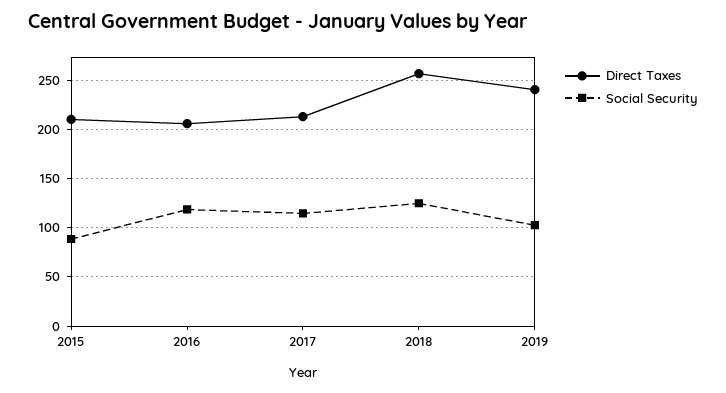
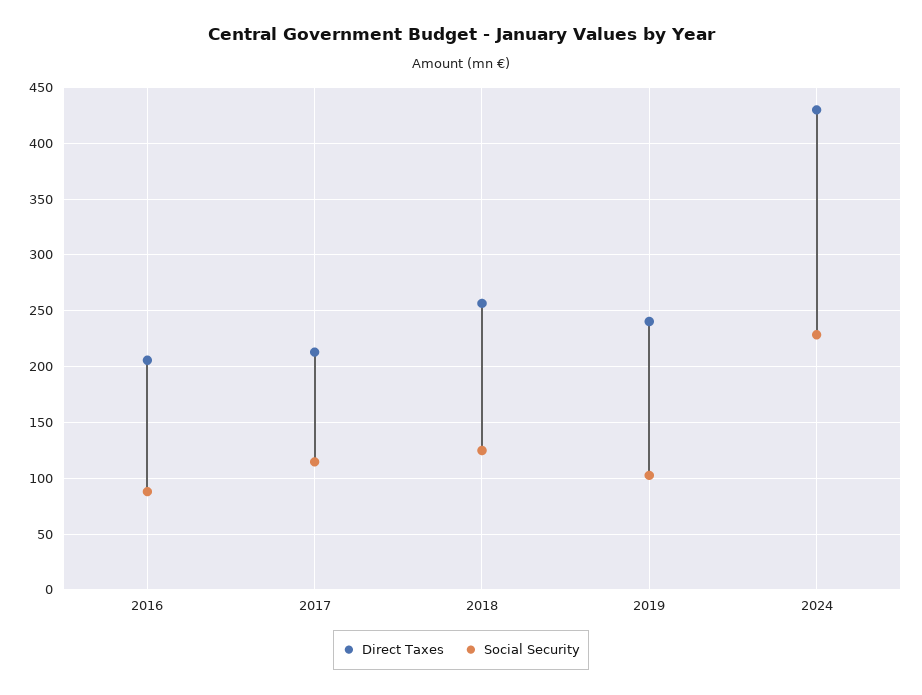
Direct Taxes, 2015: 210 -> none
Social Security, 2015: 90 -> none
Social Security, 2016: 120 -> 90
Direct Taxes, 2024: none -> 430
Social Security, 2024: none -> 230

